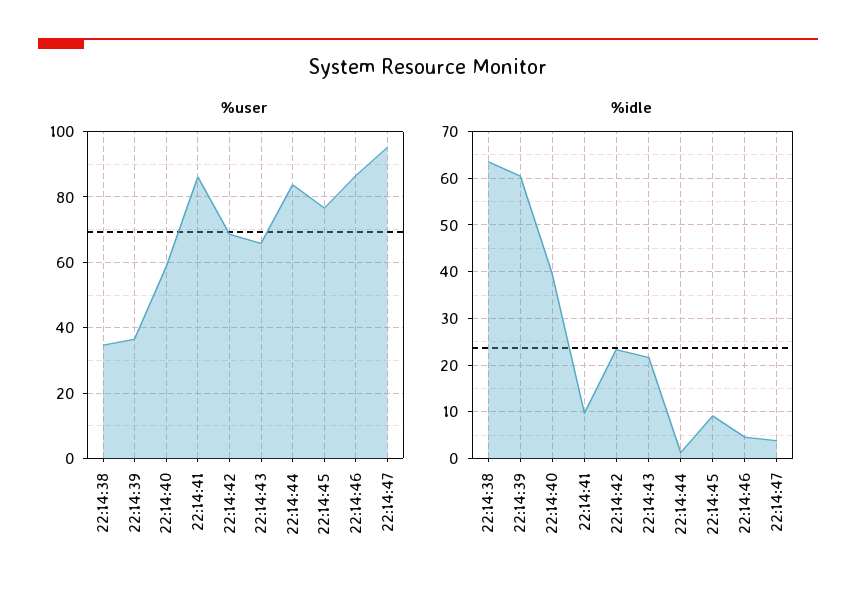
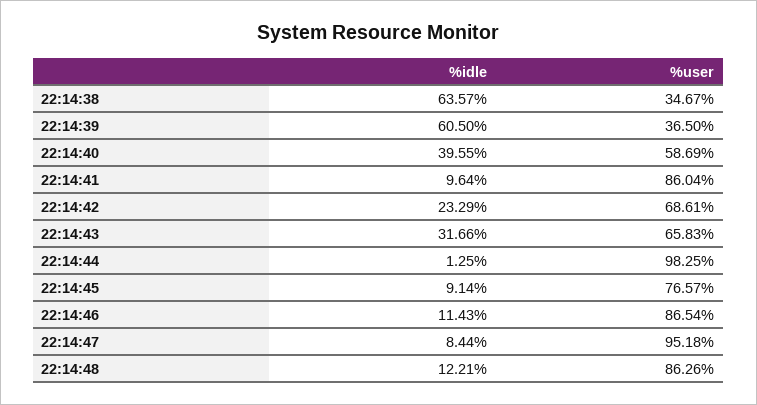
%user, 22:14:44: 84 -> 98.25
%idle, 22:14:43: 22 -> 31.66
%idle, 22:14:46: 4 -> 11.43
%idle, 22:14:47: 4 -> 8.44
%idle, 22:14:48: none -> 12.21
%user, 22:14:48: none -> 86.26

